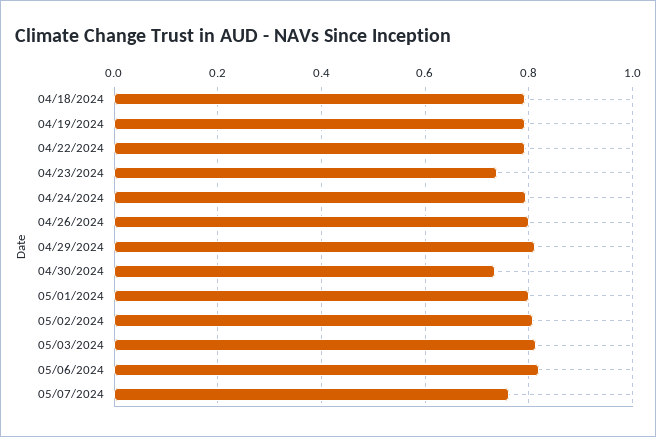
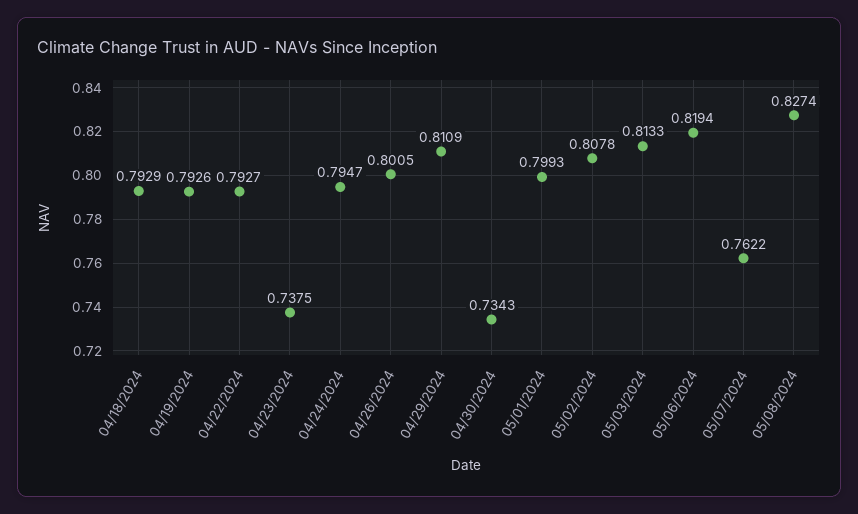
05/08/2024: none -> 0.8274

